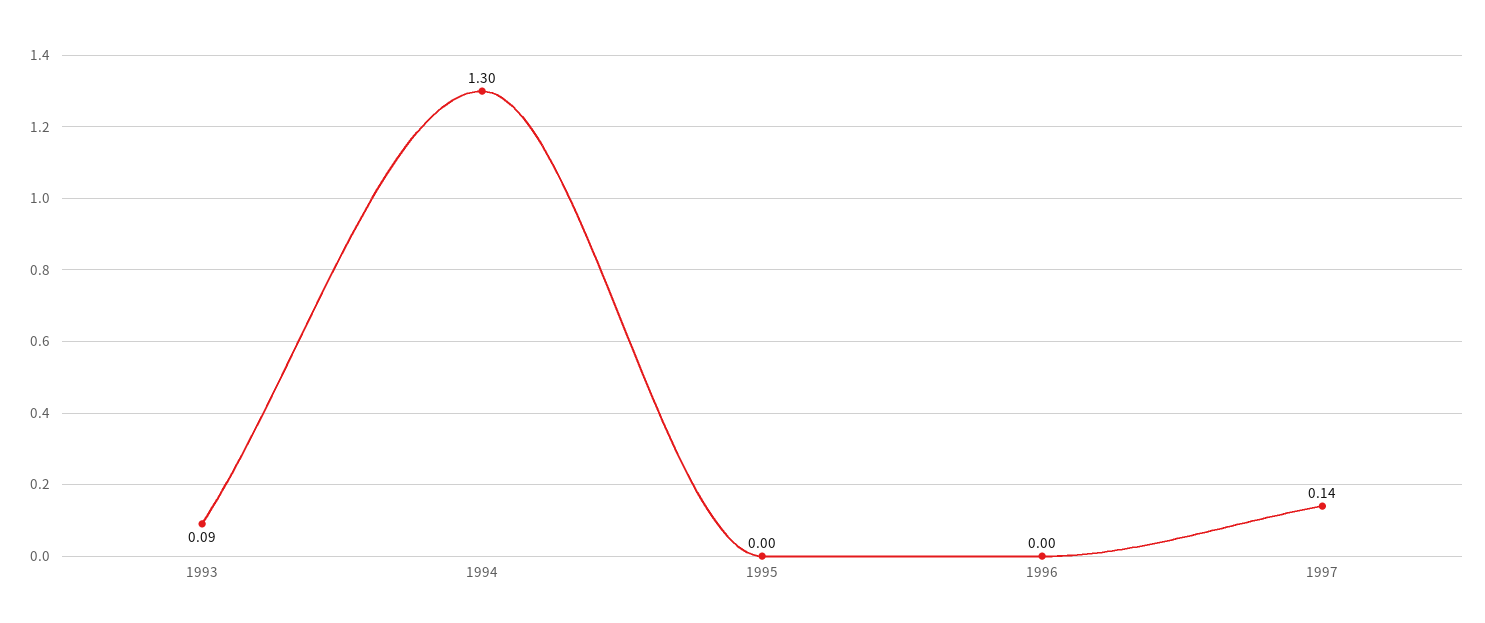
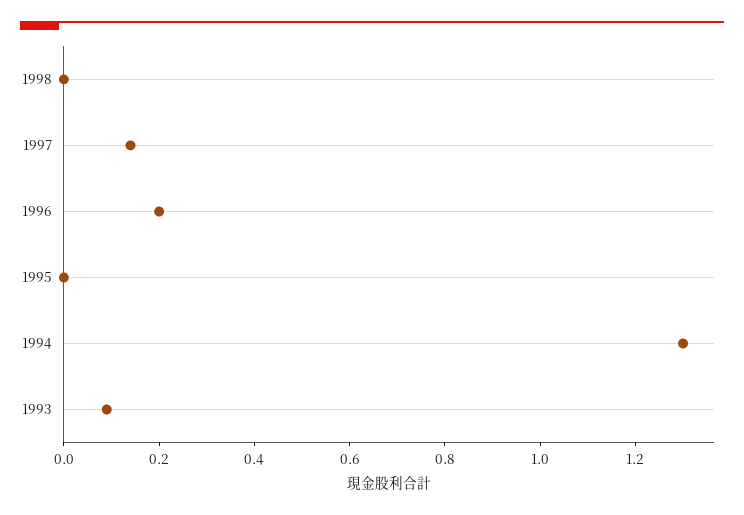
1996: 0 -> 0.2
1998: none -> 0

